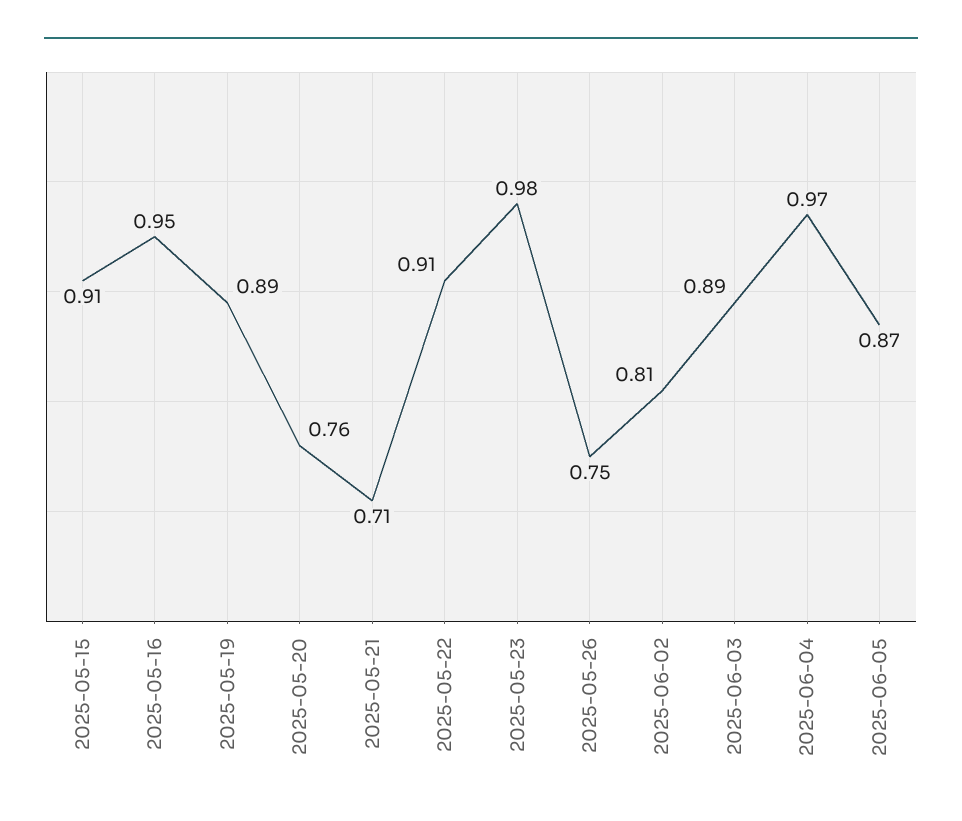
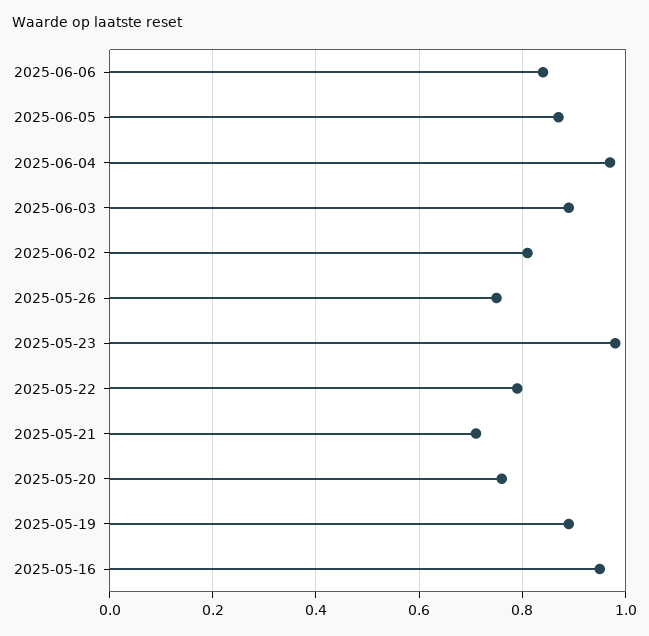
2025-05-15: 0.91 -> none
2025-05-22: 0.91 -> 0.8
2025-06-06: none -> 0.85

